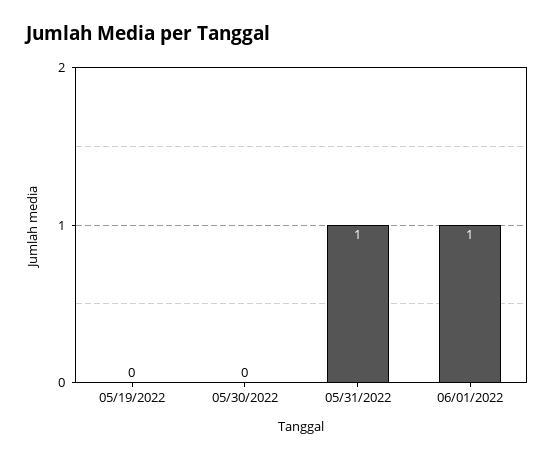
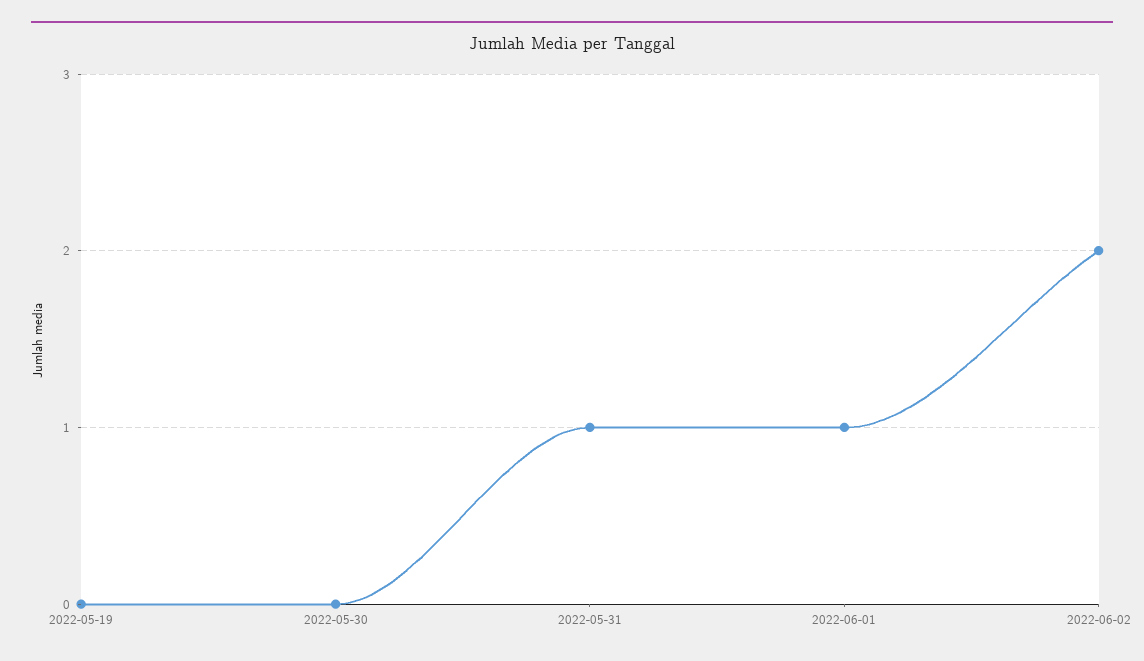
2022-06-02: none -> 2

